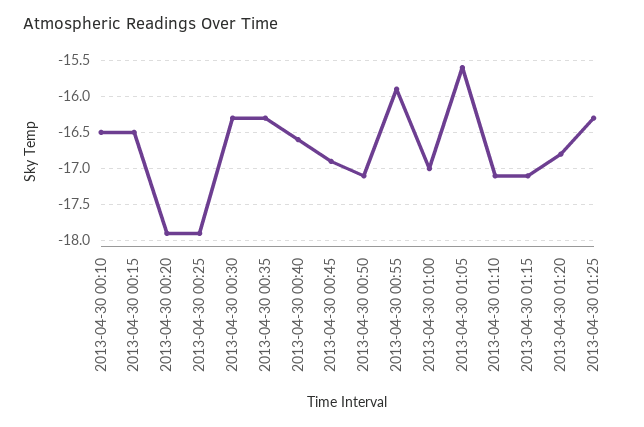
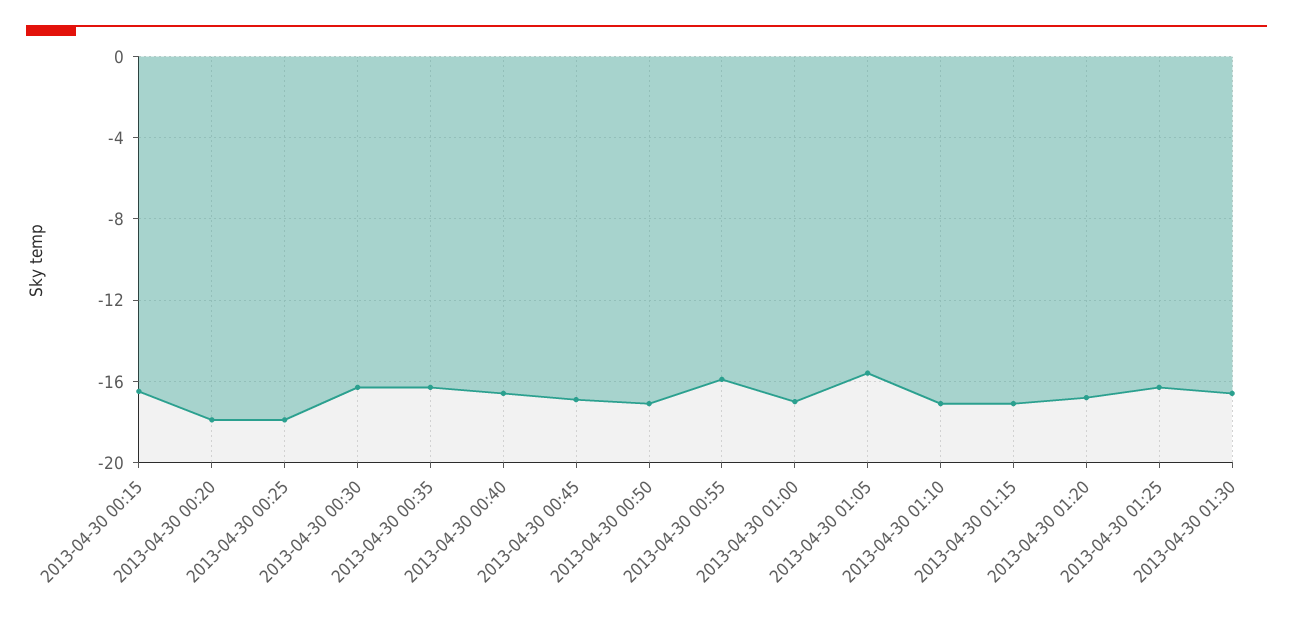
2013-04-30 00:10: -16.5 -> none
2013-04-30 01:30: none -> -16.5

